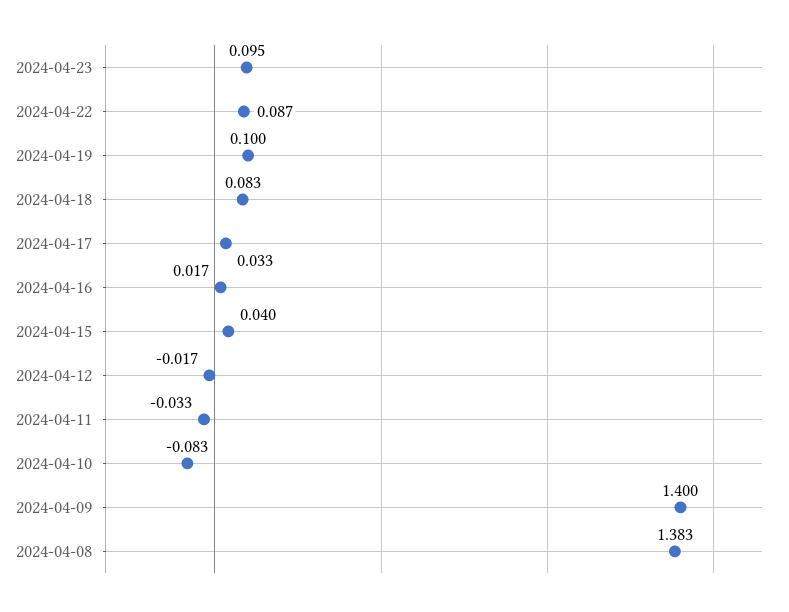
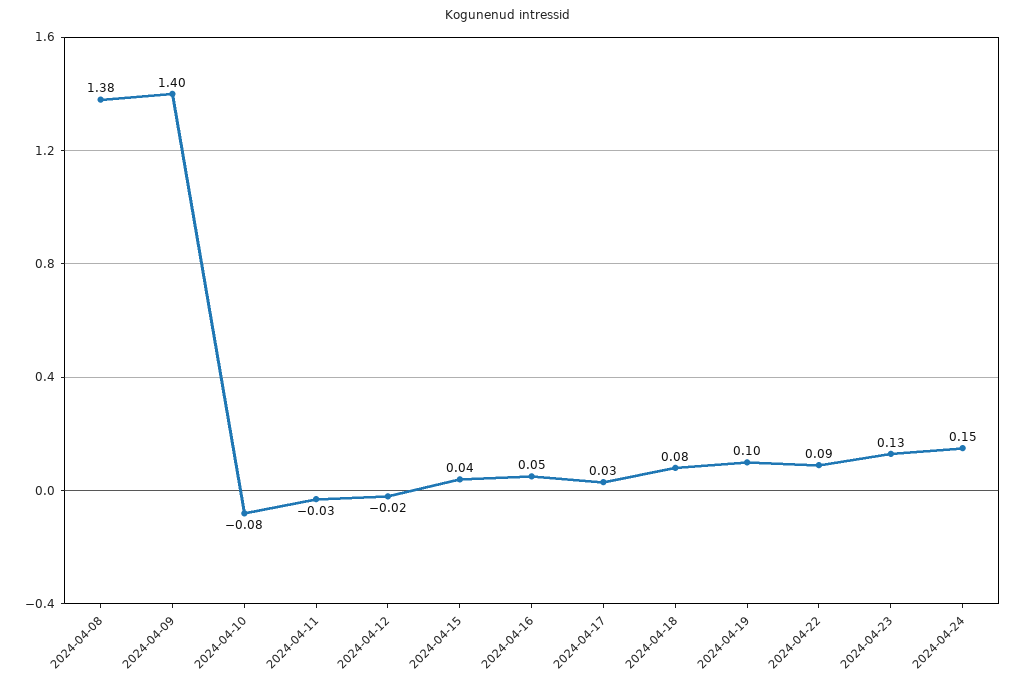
2024-04-23: 0.095 -> 0.13
2024-04-16: 0.017 -> 0.05
2024-04-24: none -> 0.15

